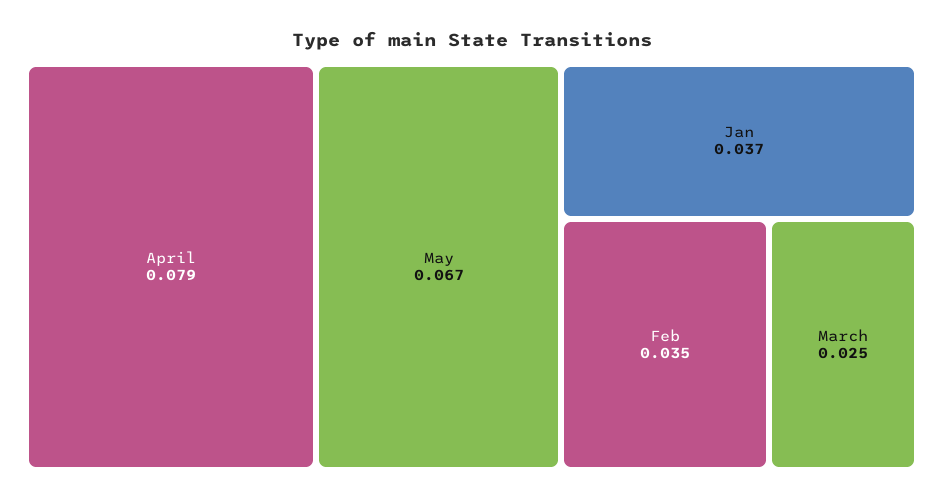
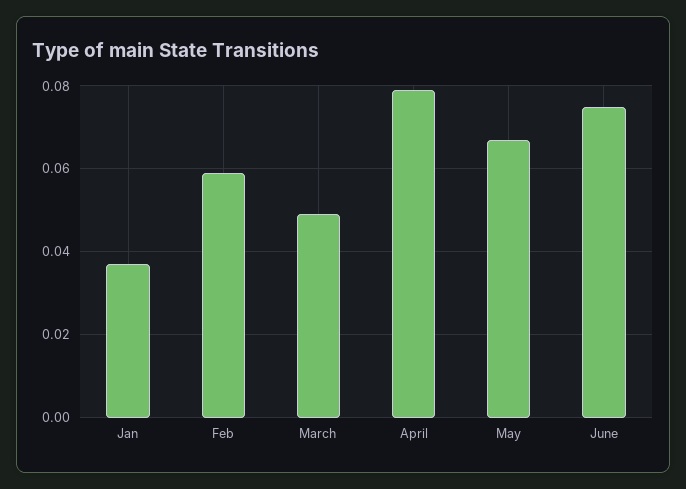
Feb: 0.035 -> 0.06
March: 0.025 -> 0.05
June: none -> 0.075

